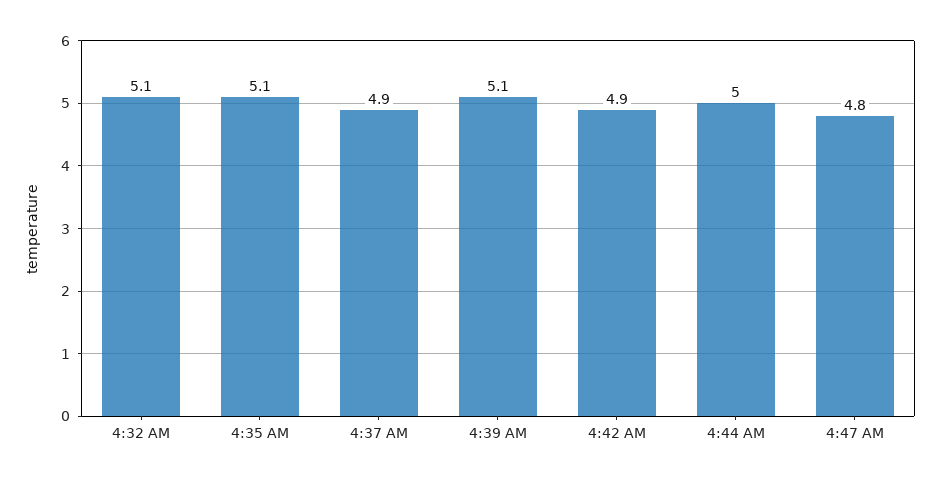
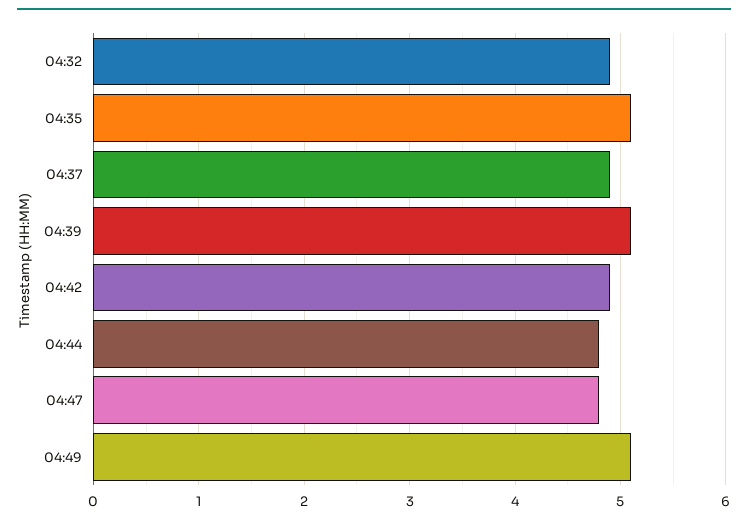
4:32 AM: 5.1 -> 4.9
4:44 AM: 5 -> 4.8
04:49: none -> 5.1

